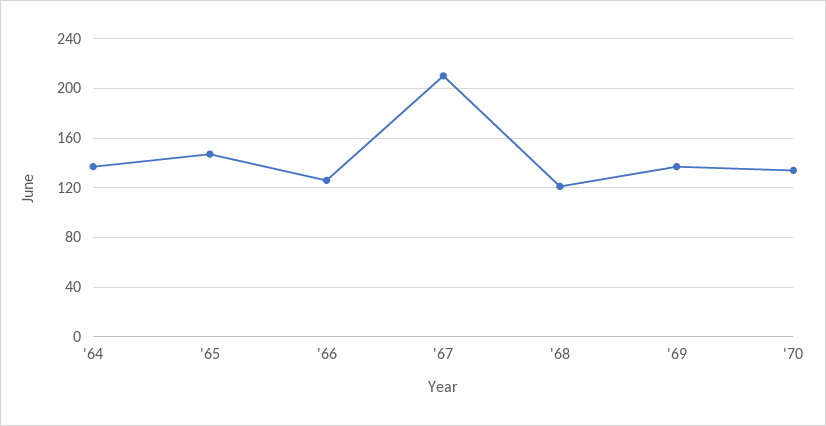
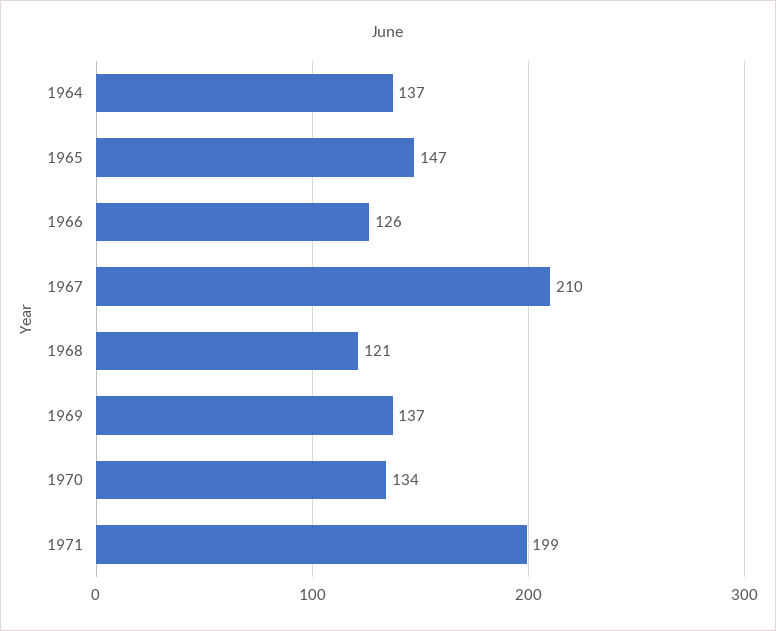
1971: none -> 199

